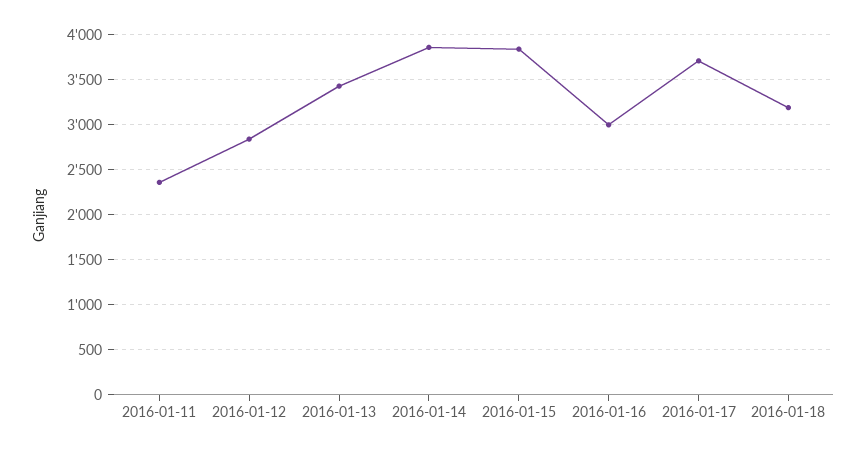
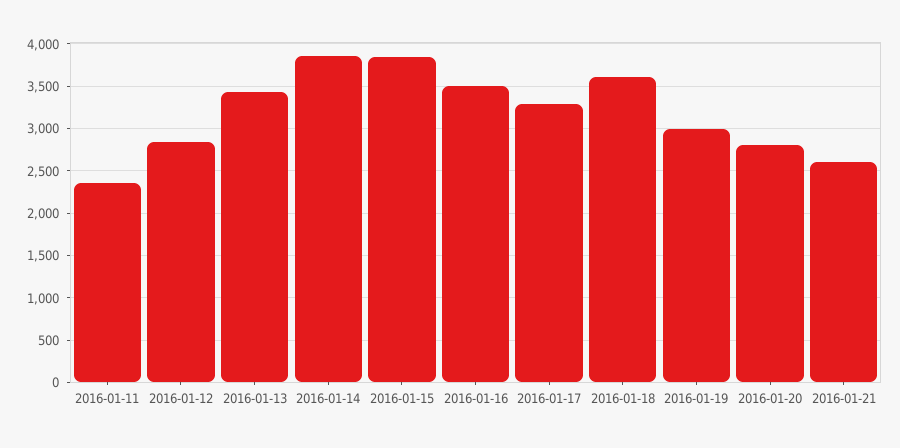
2016-01-16: 3000 -> 3500
2016-01-17: 3700 -> 3300
2016-01-18: 3200 -> 3600
2016-01-19: none -> 3000
2016-01-20: none -> 2800
2016-01-21: none -> 2600

